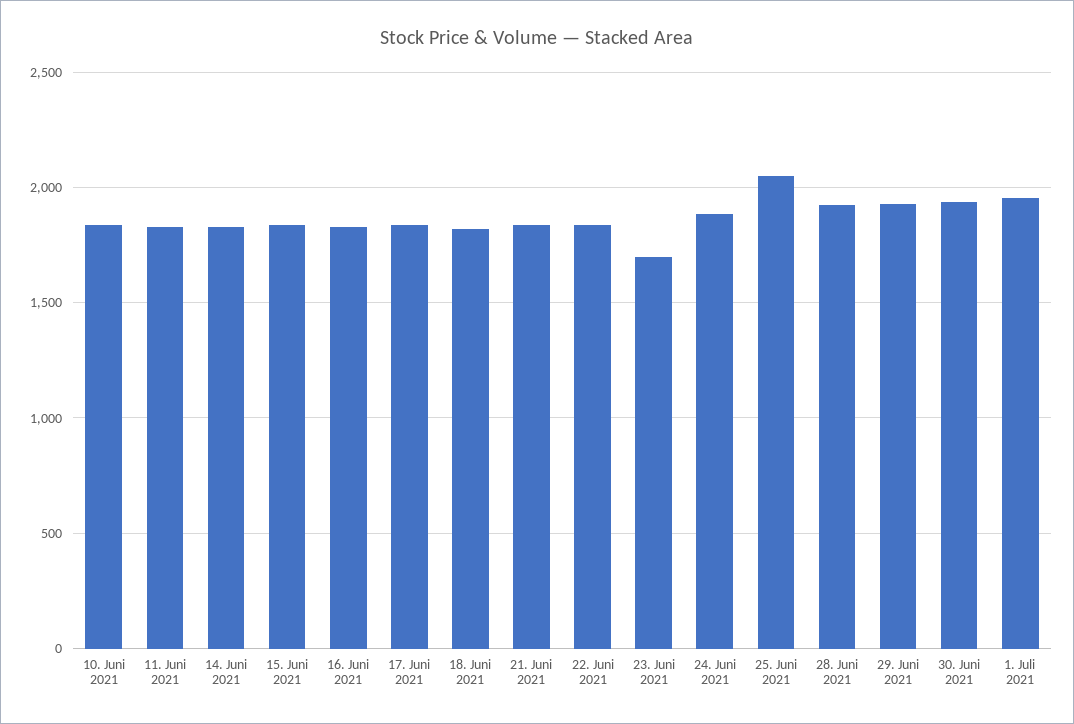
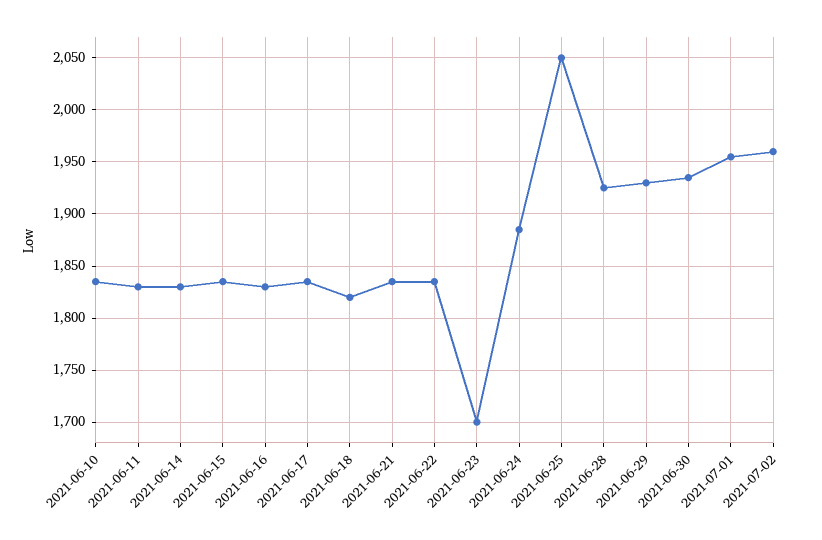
2021-07-02: none -> 1960

